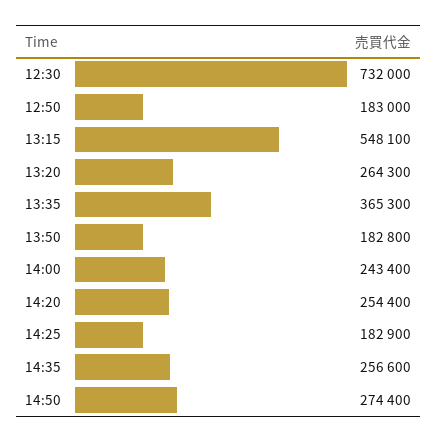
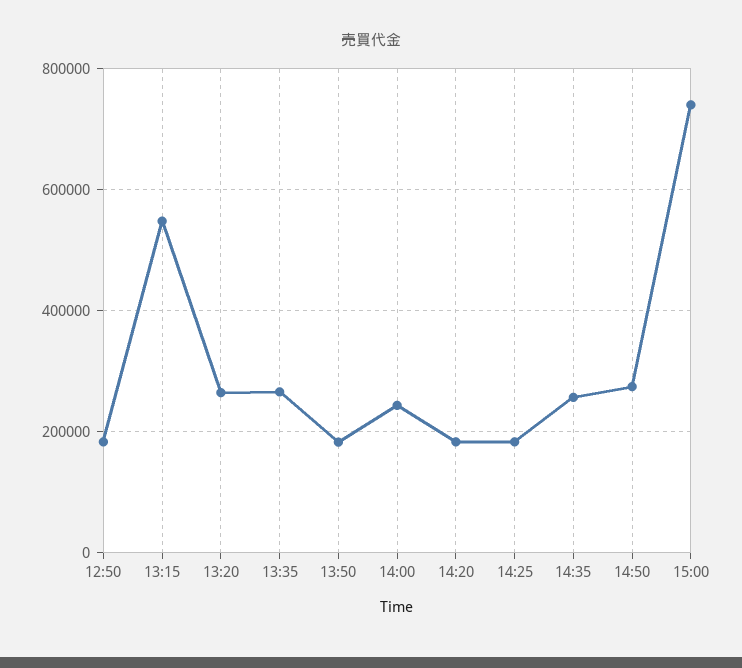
12:30: 732000 -> none
13:35: 365300 -> 260000
14:20: 254400 -> 180000
15:00: none -> 740000

